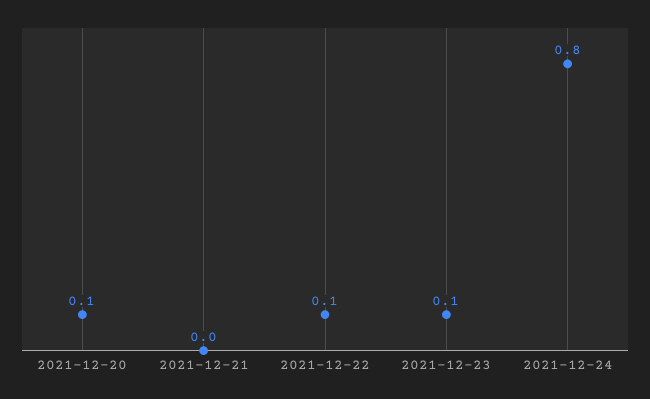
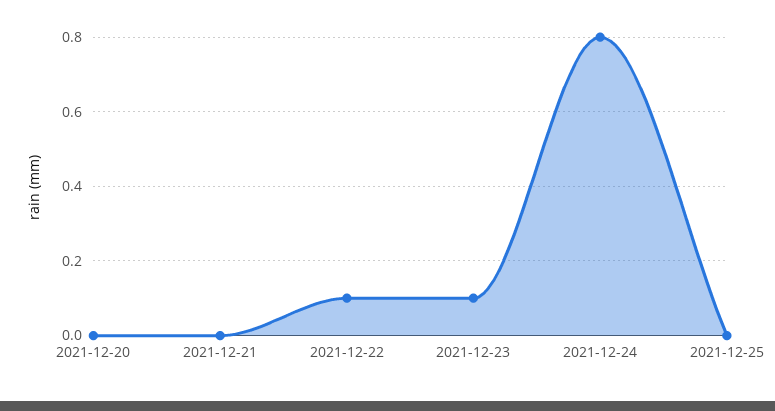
2021-12-20: 0.1 -> 0
2021-12-25: none -> 0

